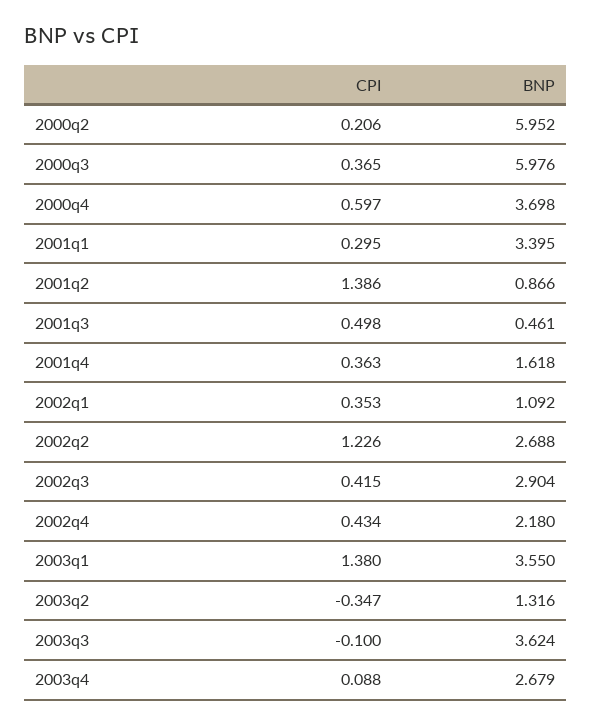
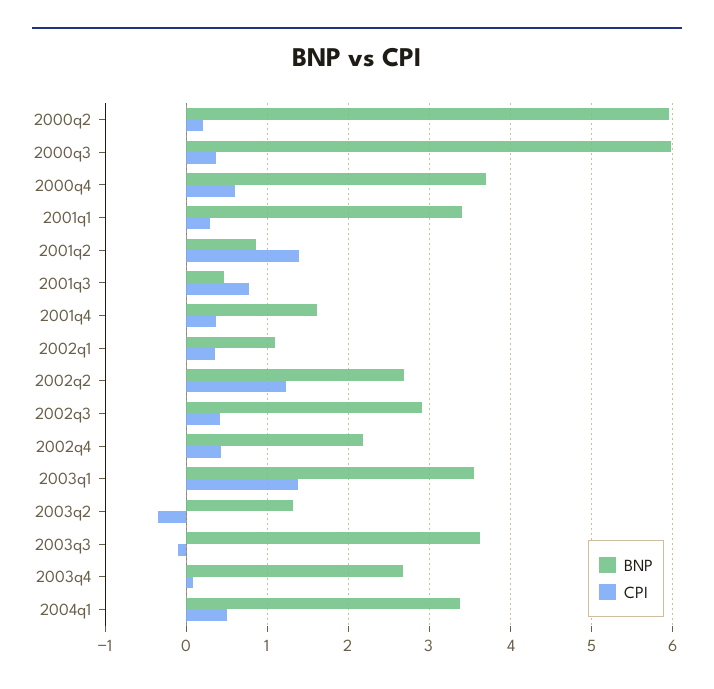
CPI, 2001q3: 0.498 -> 0.8
BNP, 2004q1: none -> 3.4
CPI, 2004q1: none -> 0.5

